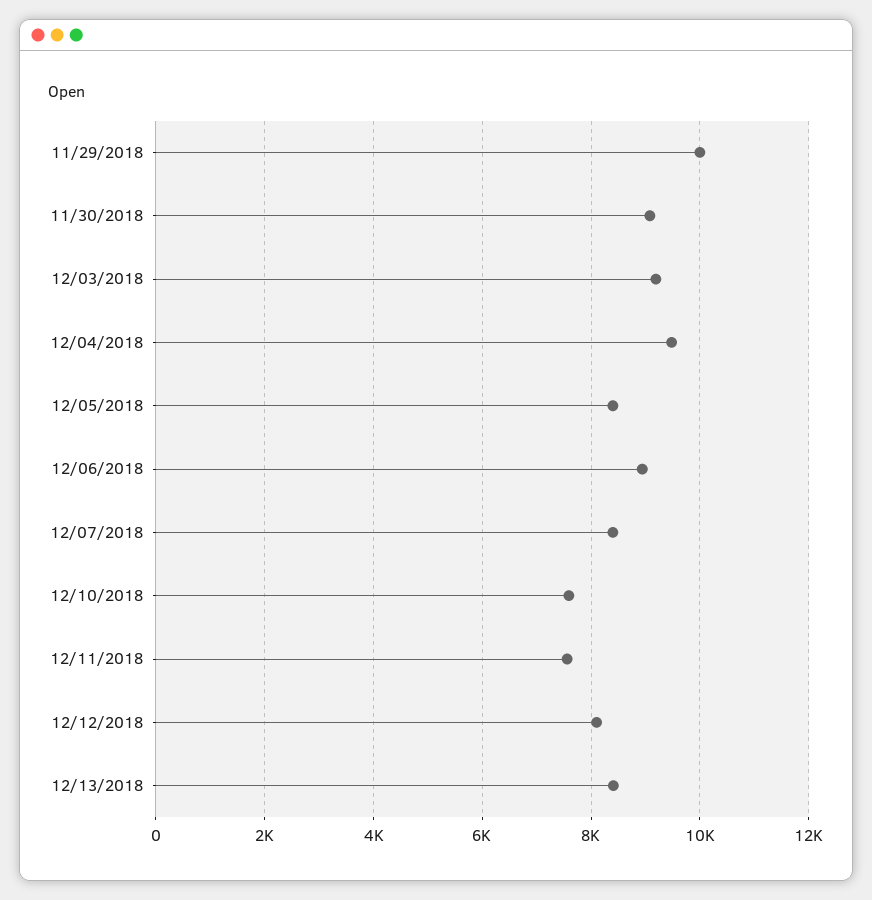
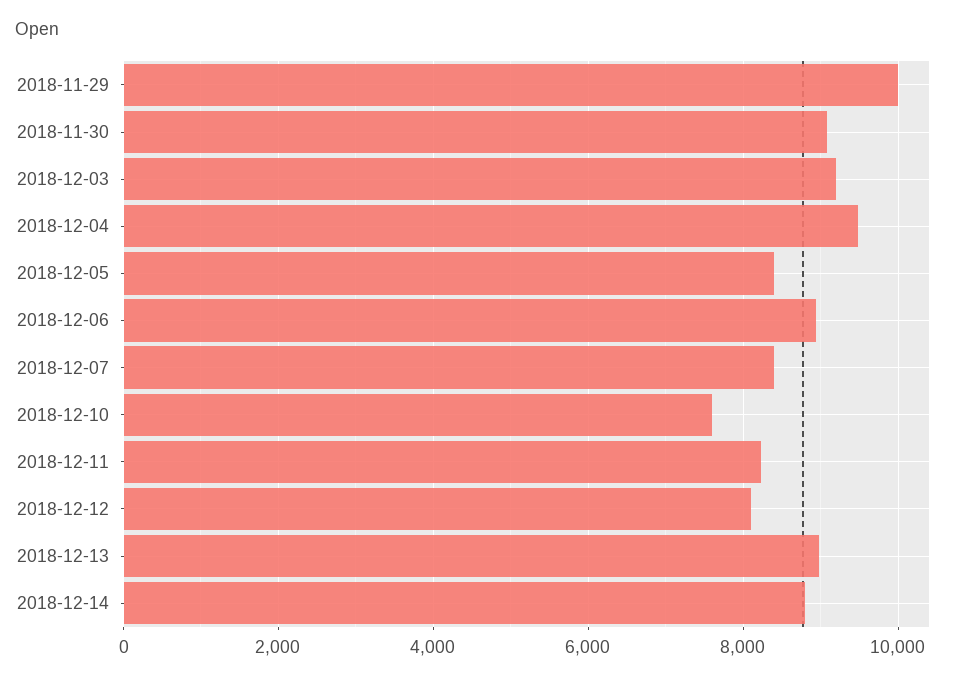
12/11/2018: 7600 -> 8200
12/13/2018: 8400 -> 9000
2018-12-14: none -> 8800

